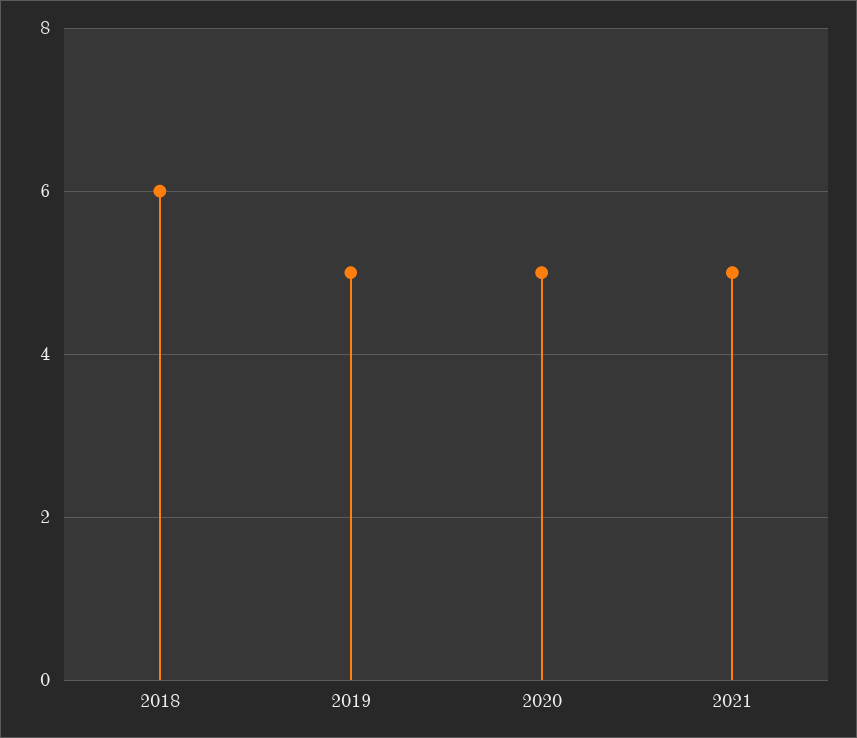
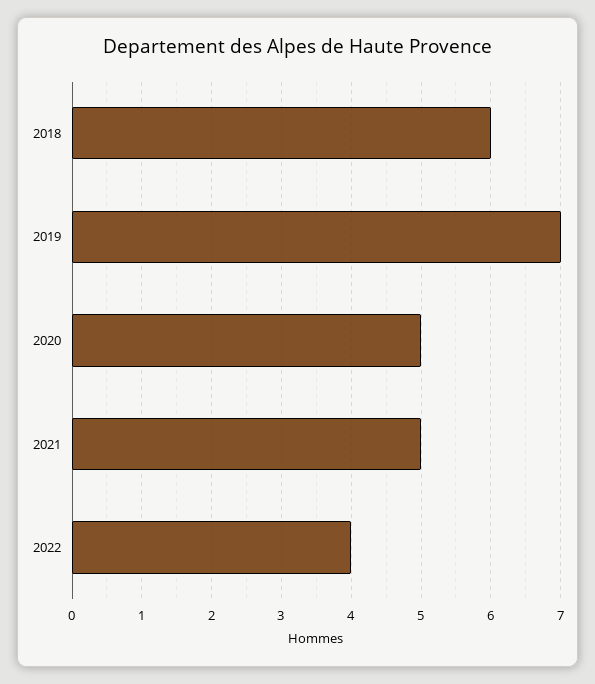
2019: 5 -> 7
2022: none -> 4

